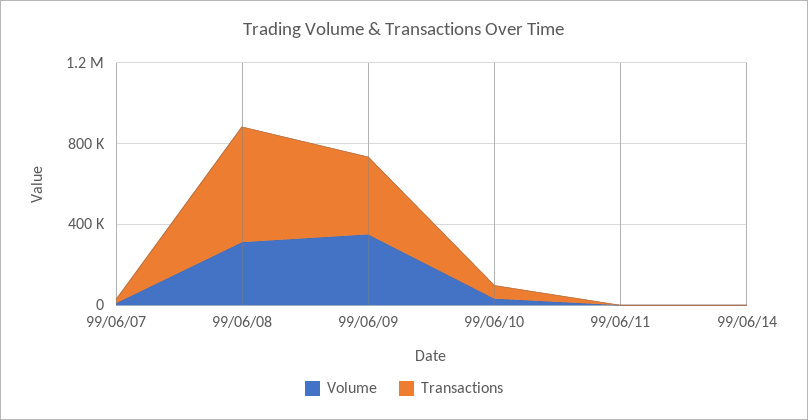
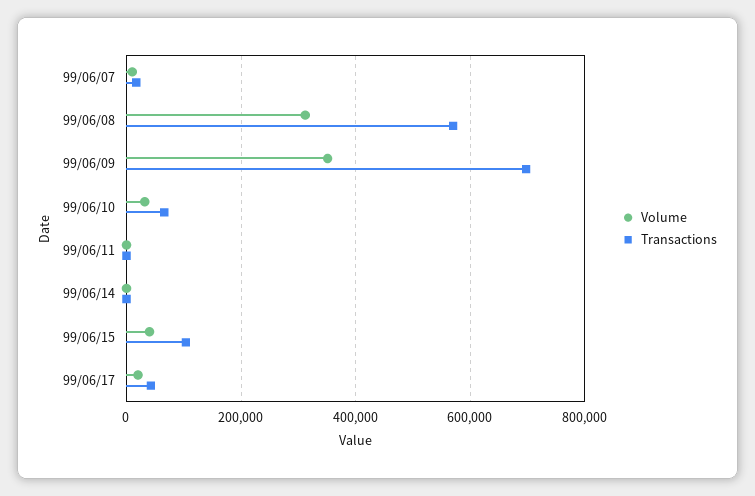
Transactions, 99/06/09: 400000 -> 700000
Volume, 99/06/15: none -> 40000
Transactions, 99/06/15: none -> 100000
Volume, 99/06/17: none -> 20000
Transactions, 99/06/17: none -> 40000

